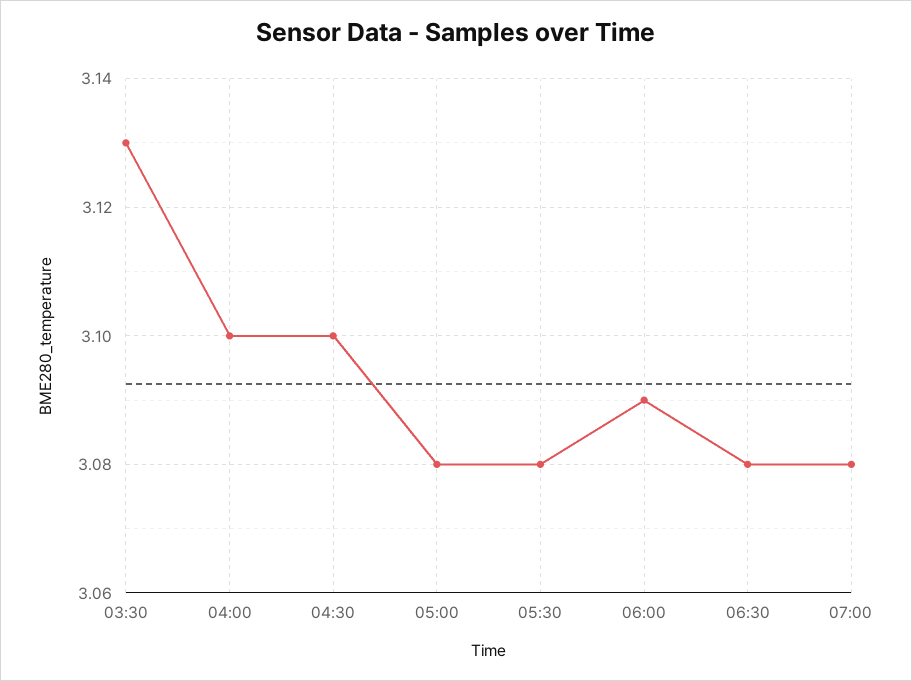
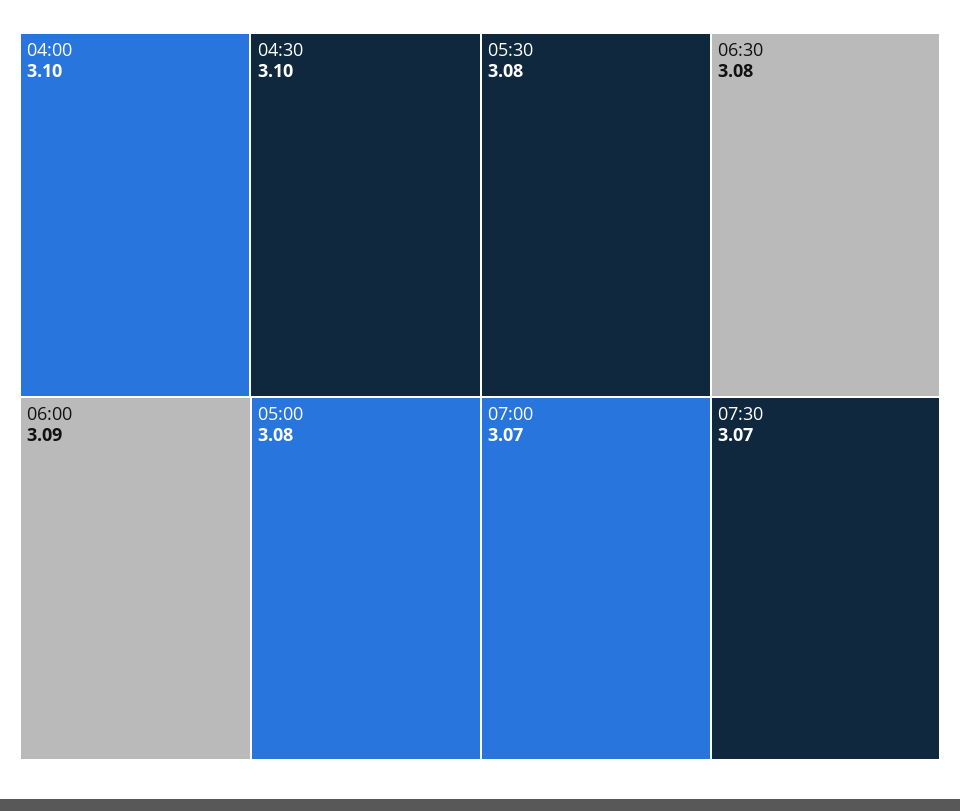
03:30: 3.13 -> none
07:00: 3.08 -> 3.07
07:30: none -> 3.07

